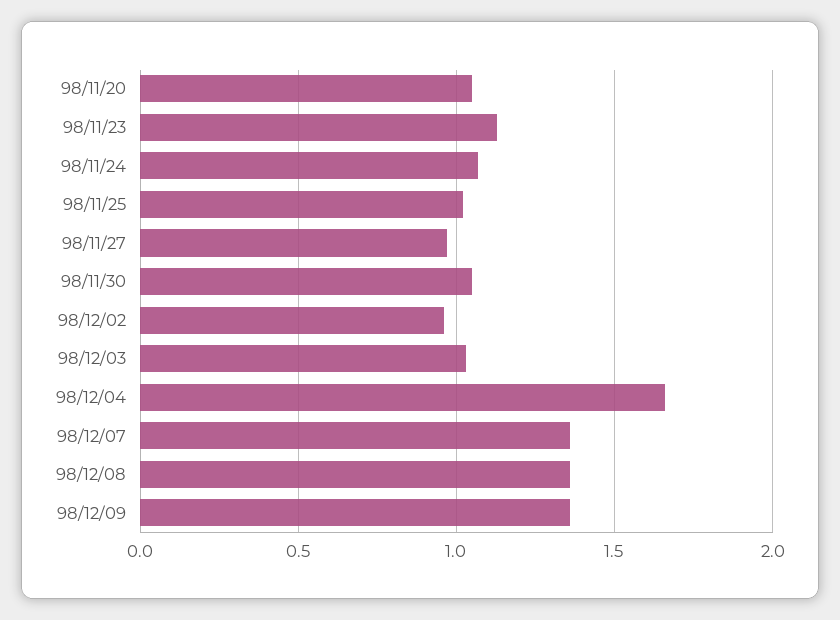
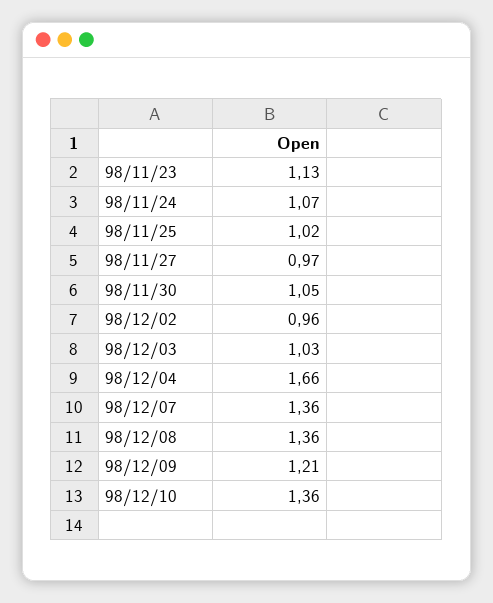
98/11/20: 1.05 -> none
98/12/09: 1.35 -> 1.21
98/12/10: none -> 1.36

